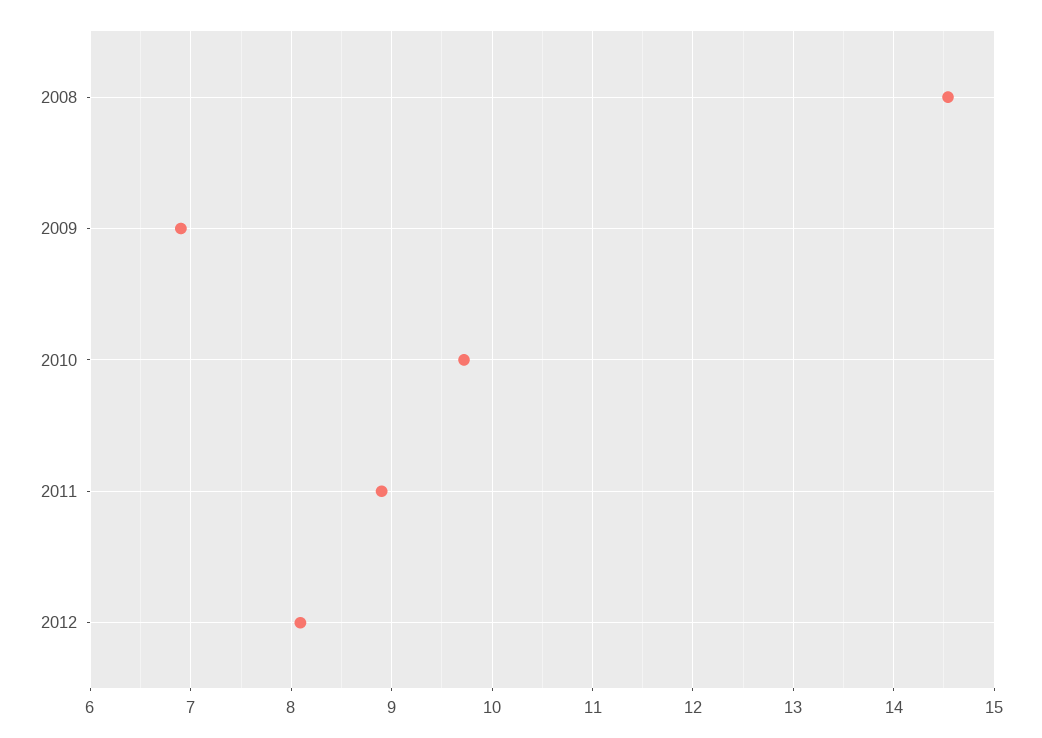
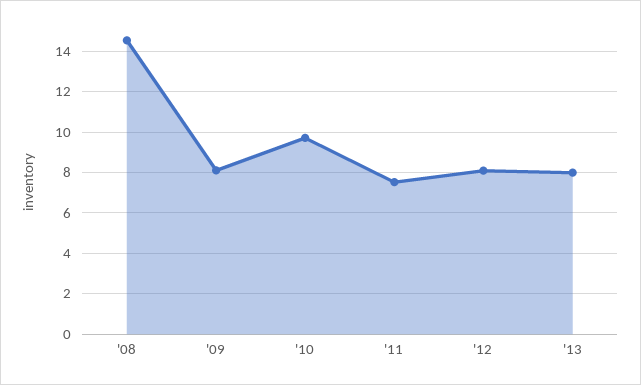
2009: 6.9 -> 8
2011: 8.9 -> 7.5
'13: none -> 8

